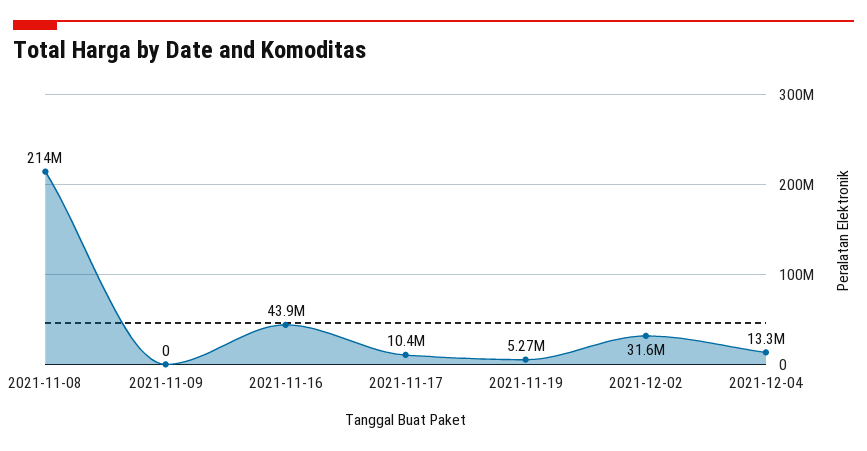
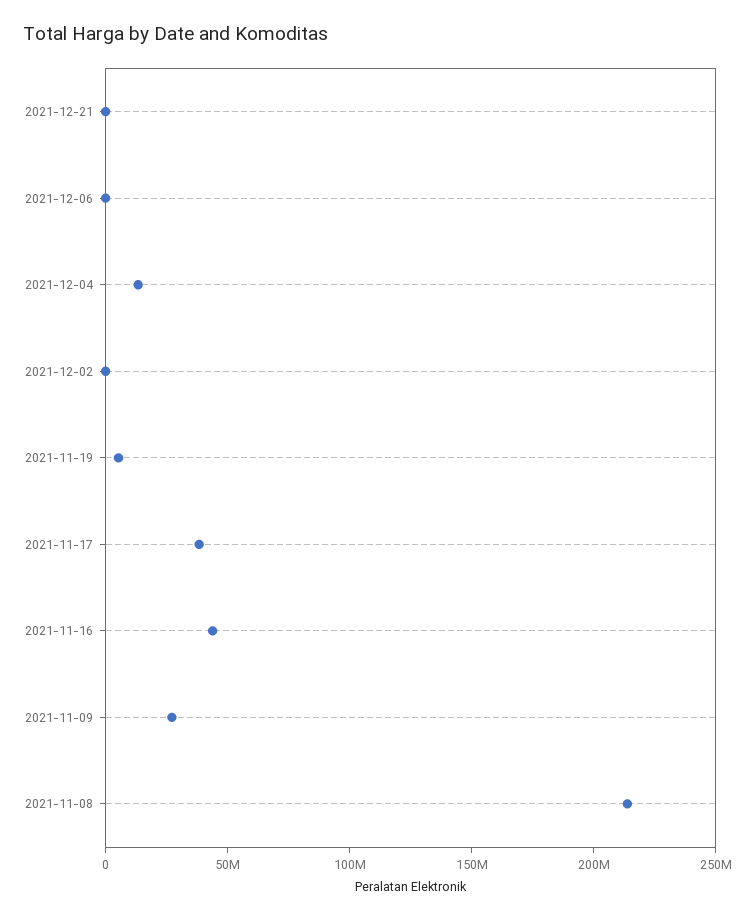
2021-11-09: 0 -> 30000000
2021-11-17: 10400000 -> 40000000
2021-12-02: 31600000 -> 0
2021-12-21: none -> 0
2021-12-06: none -> 0

